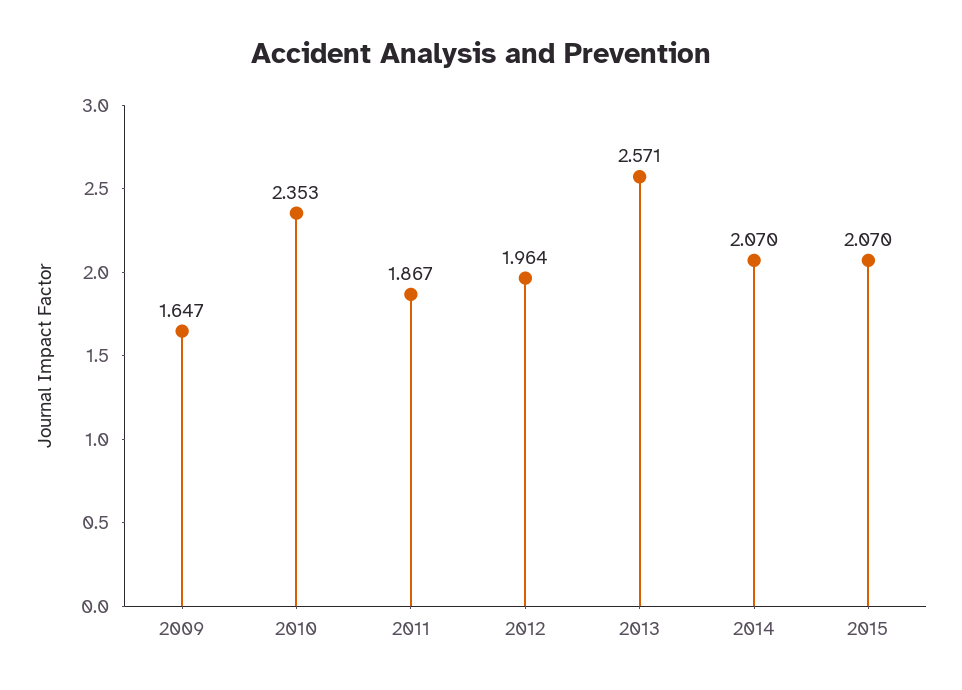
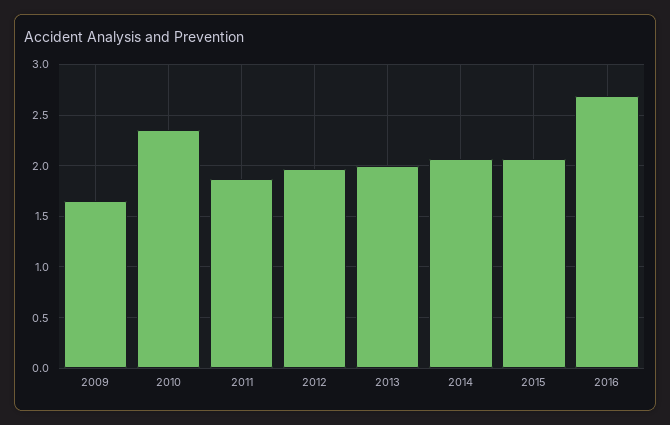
2013: 2.571 -> 2
2016: none -> 2.7

